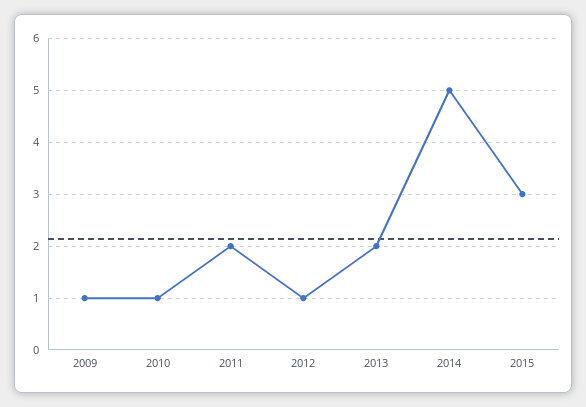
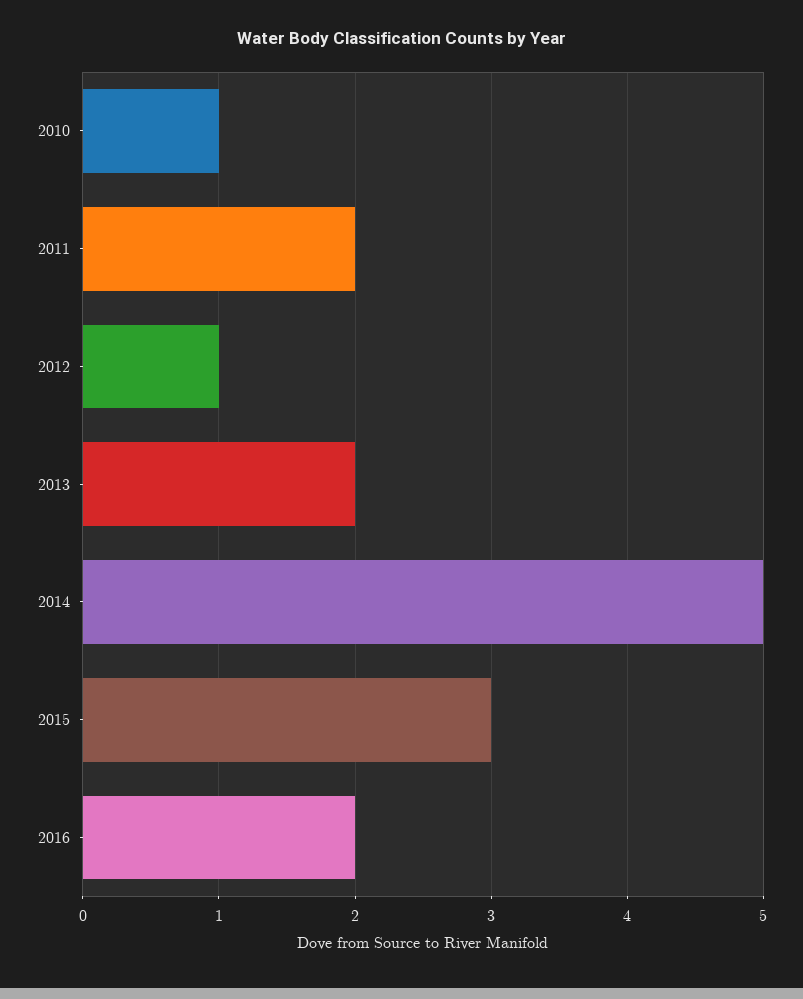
2009: 1 -> none
2016: none -> 2

